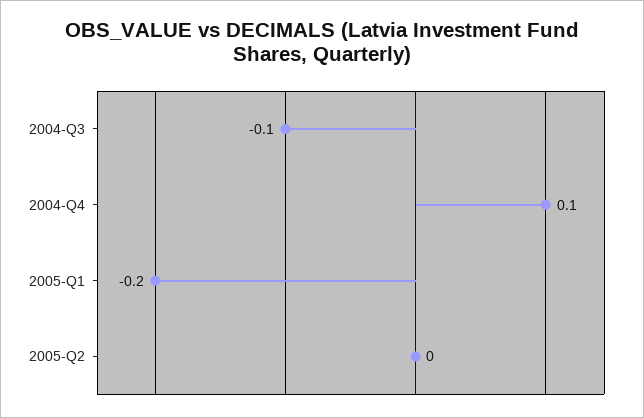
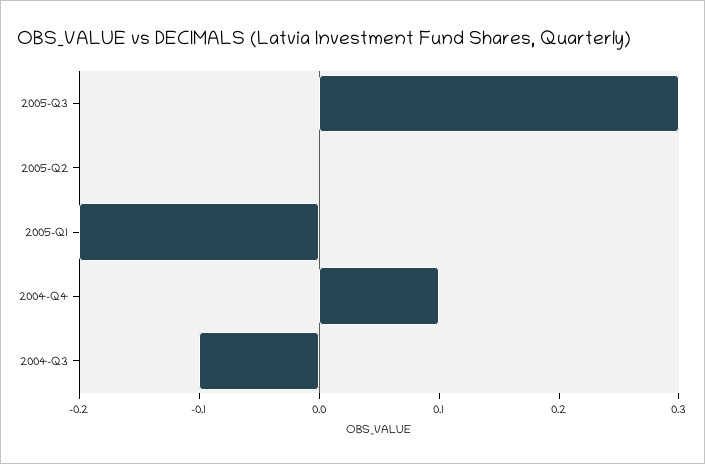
2005-Q3: none -> 0.3

